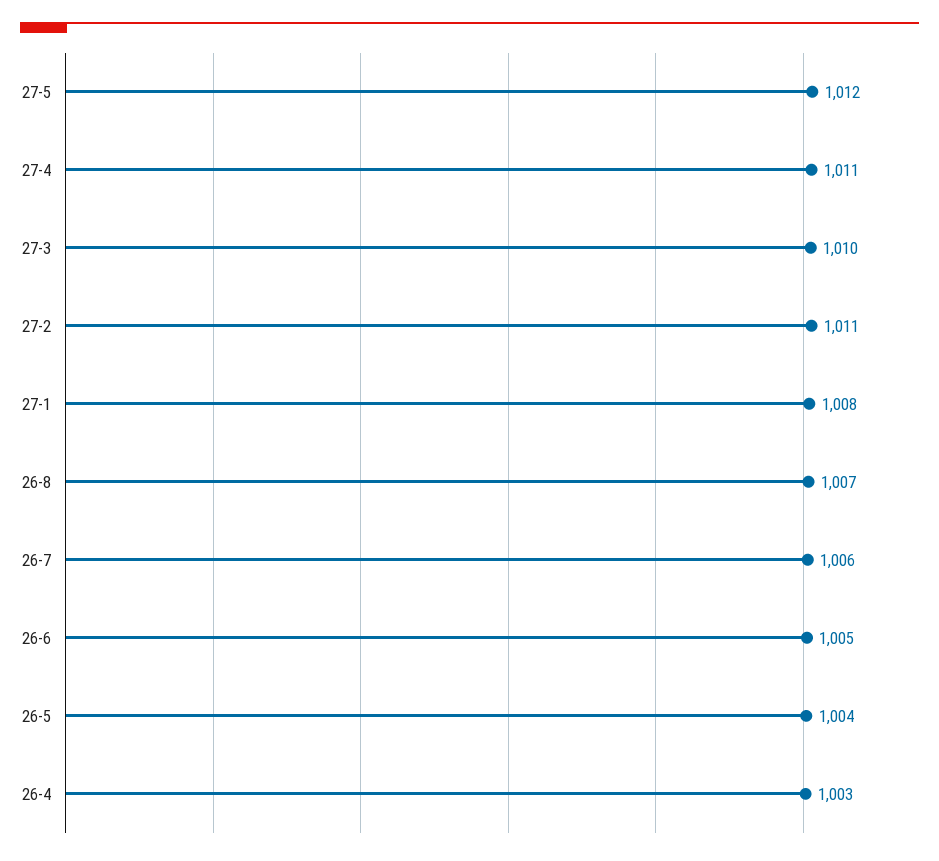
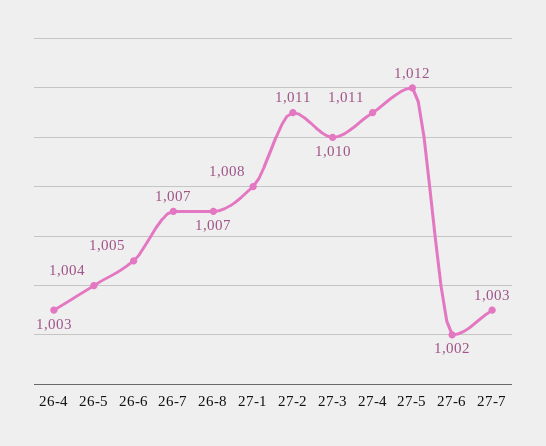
26-7: 1006 -> 1007
27-6: none -> 1002
27-7: none -> 1003

